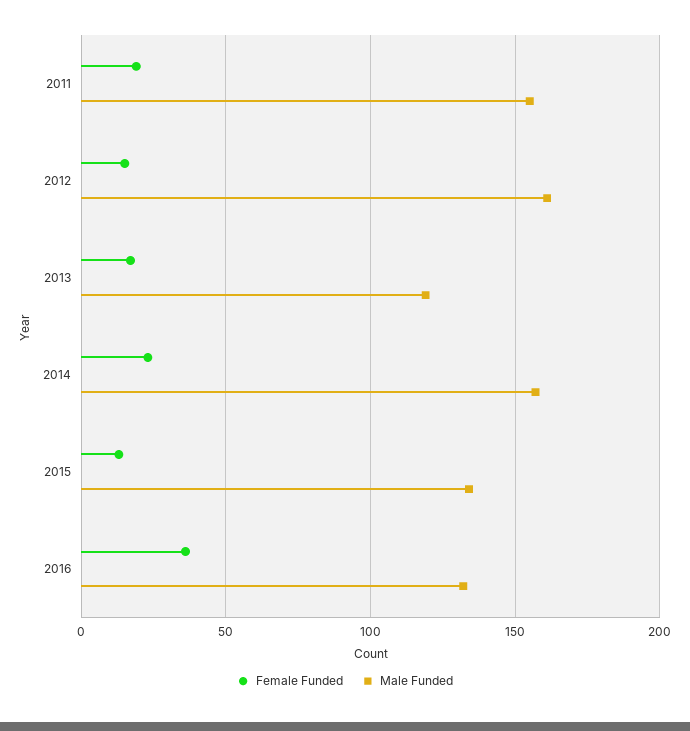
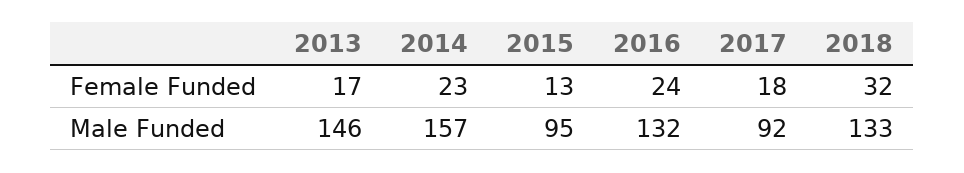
Female Funded, 2011: 20 -> none
Male Funded, 2011: 155 -> none
Female Funded, 2012: 15 -> none
Male Funded, 2012: 160 -> none
Male Funded, 2013: 120 -> 146
Male Funded, 2015: 135 -> 95
Female Funded, 2016: 35 -> 24
Female Funded, 2017: none -> 18
Female Funded, 2018: none -> 32
Male Funded, 2017: none -> 92
Male Funded, 2018: none -> 133

